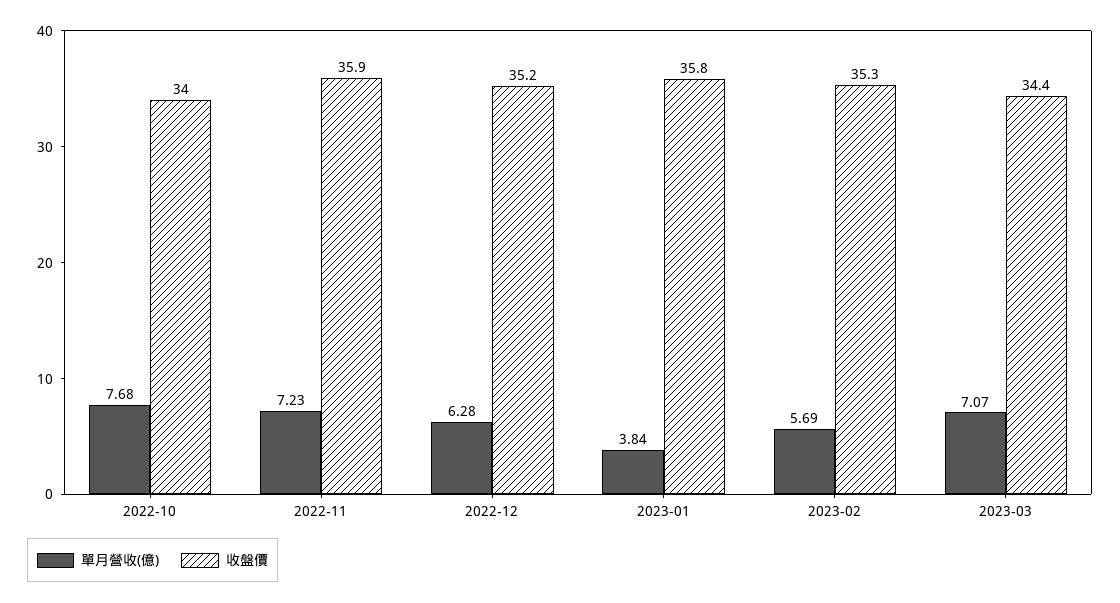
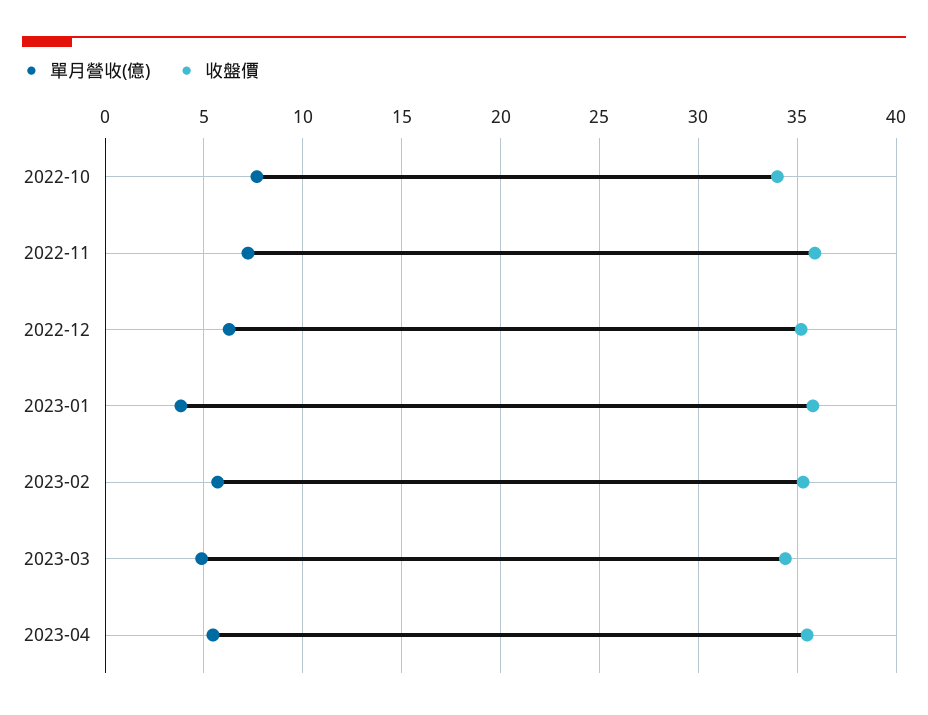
單月營收(億), 2023-03: 7.07 -> 5
單月營收(億), 2023-04: none -> 5.5
收盤價, 2023-04: none -> 35.5

